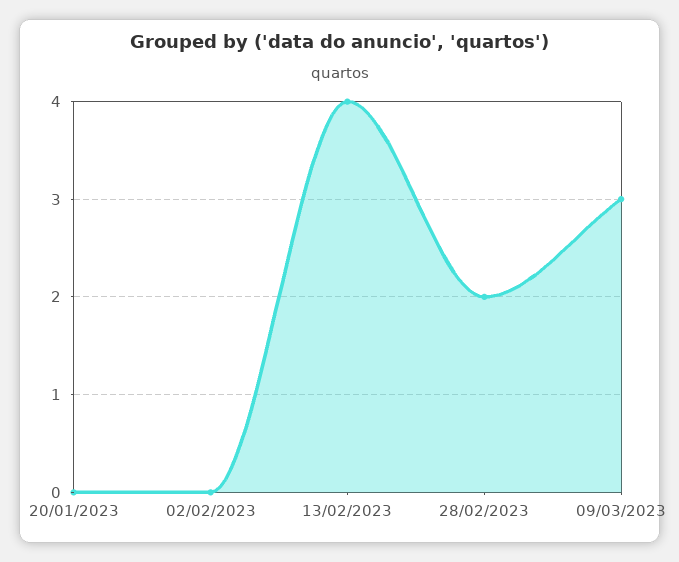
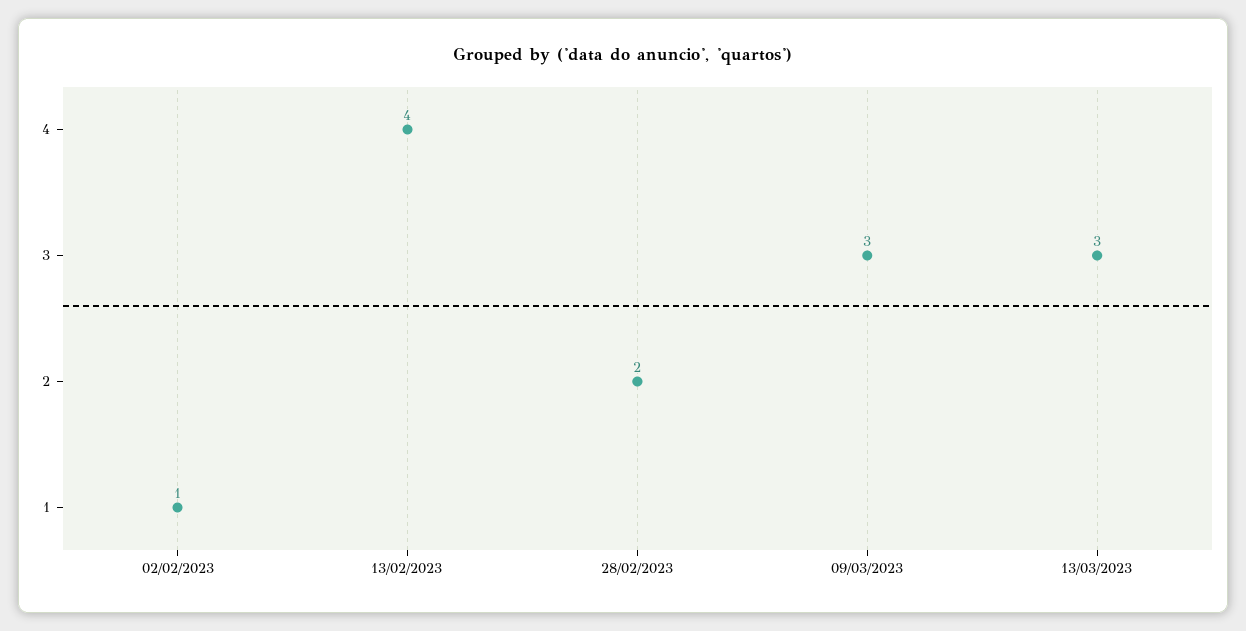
20/01/2023: 0 -> none
02/02/2023: 0 -> 1
13/03/2023: none -> 3

